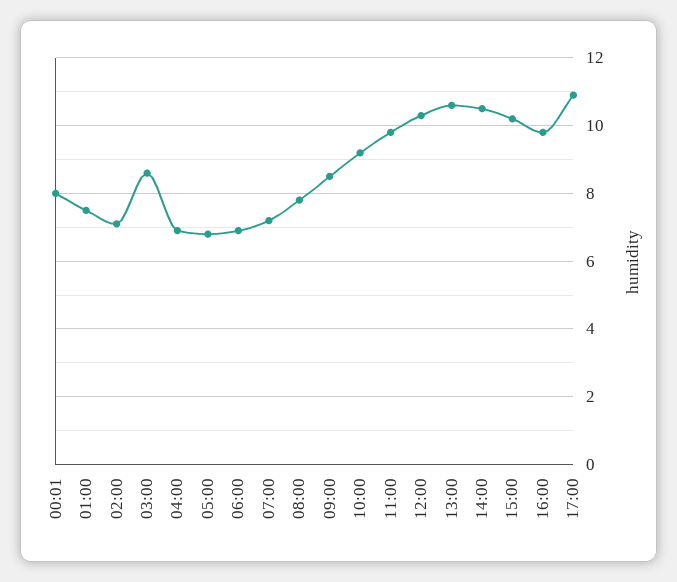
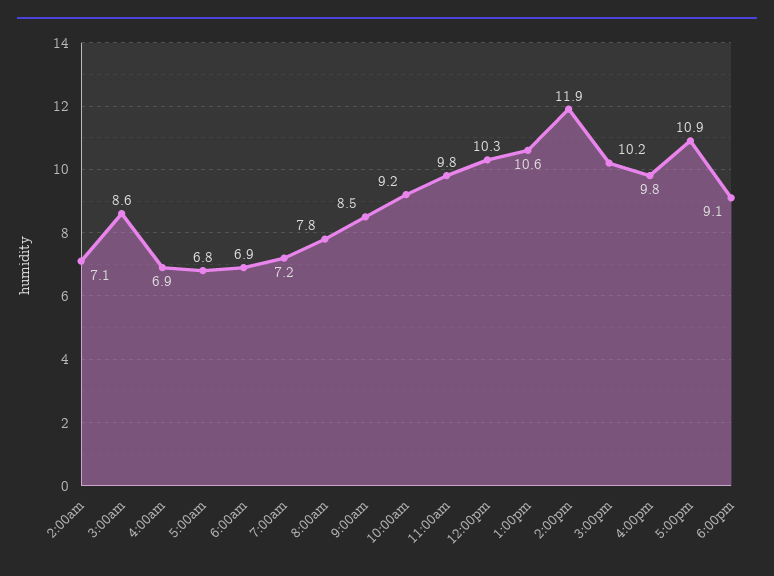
00:01: 8 -> none
01:00: 7.5 -> none
14:00: 10.5 -> 11.9
6:00pm: none -> 9.1

